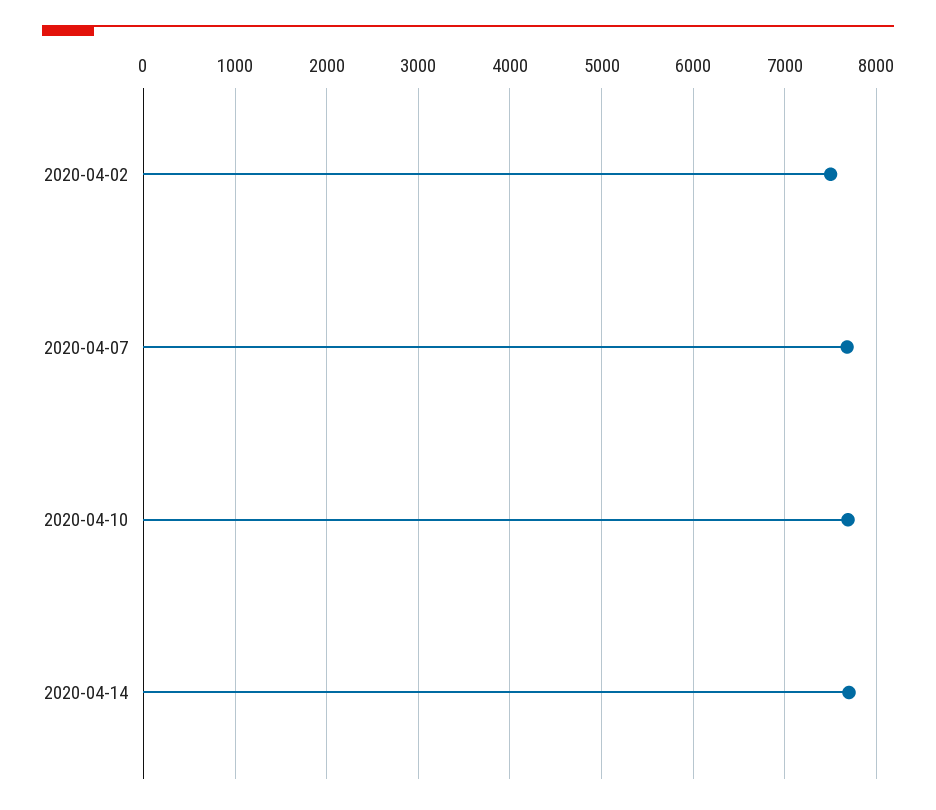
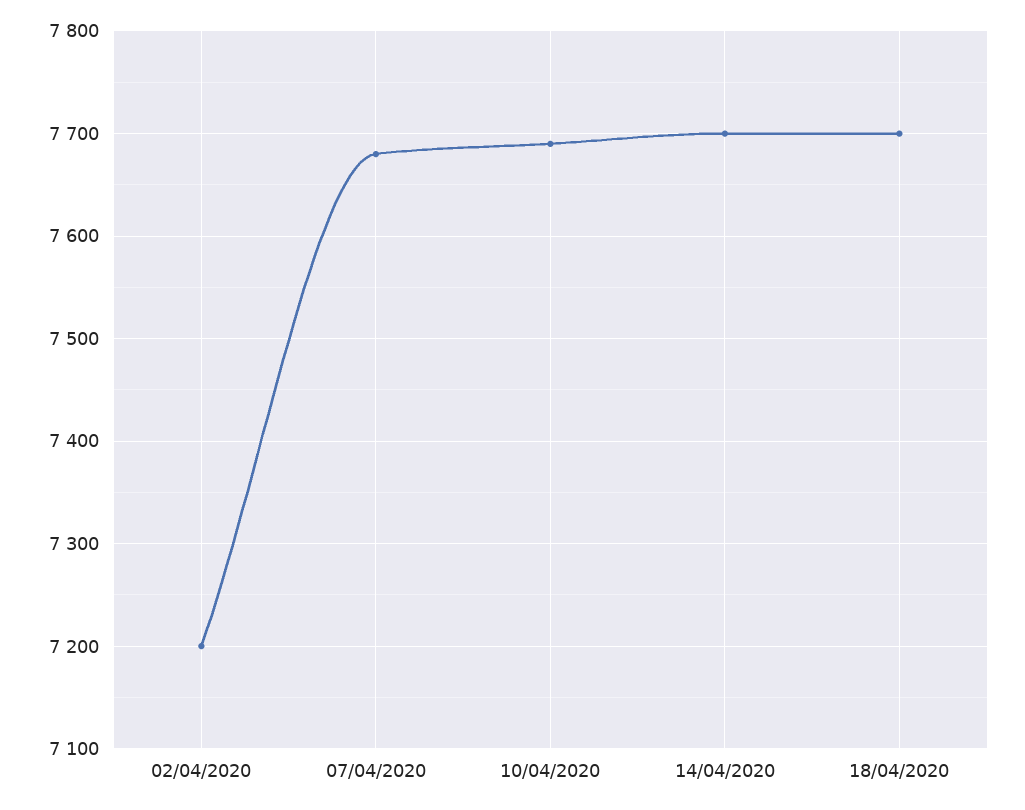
2020-04-02: 7500 -> 7200
18/04/2020: none -> 7700

